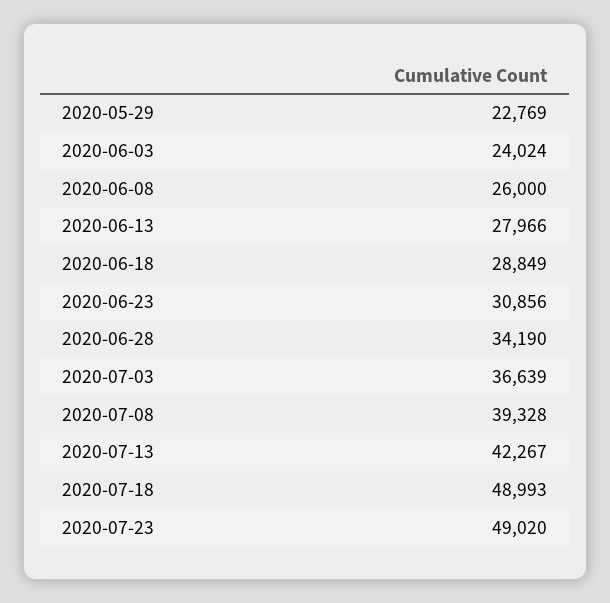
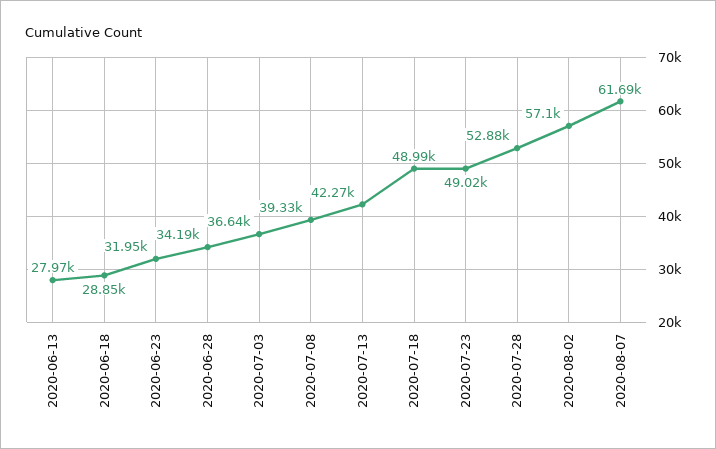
2020-05-29: 22769 -> none
2020-06-03: 24024 -> none
2020-06-08: 26000 -> none
2020-06-23: 30856 -> 31950
2020-07-28: none -> 52880
2020-08-02: none -> 57100
2020-08-07: none -> 61690

